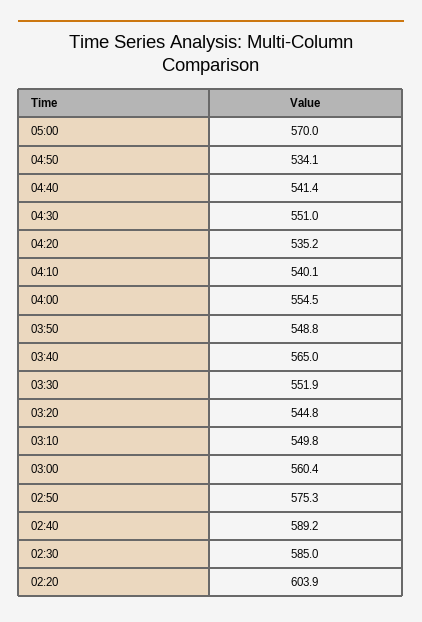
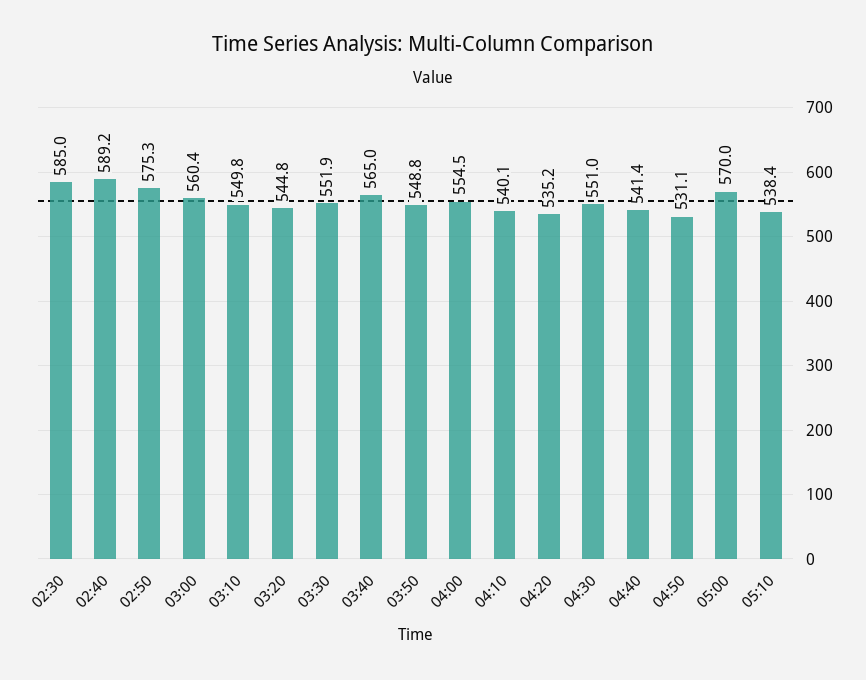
04:50: 534.1 -> 531.1
02:20: 603.9 -> none
05:10: none -> 538.4

